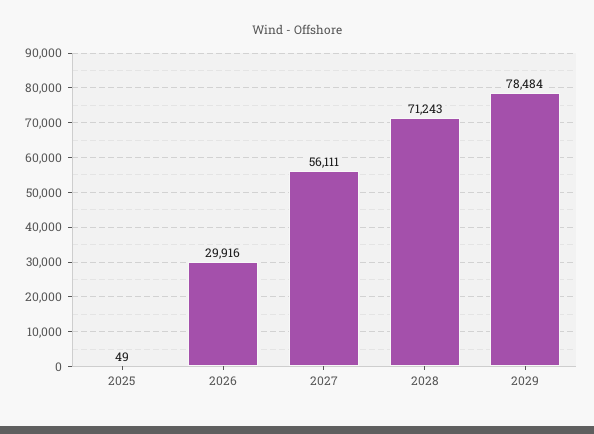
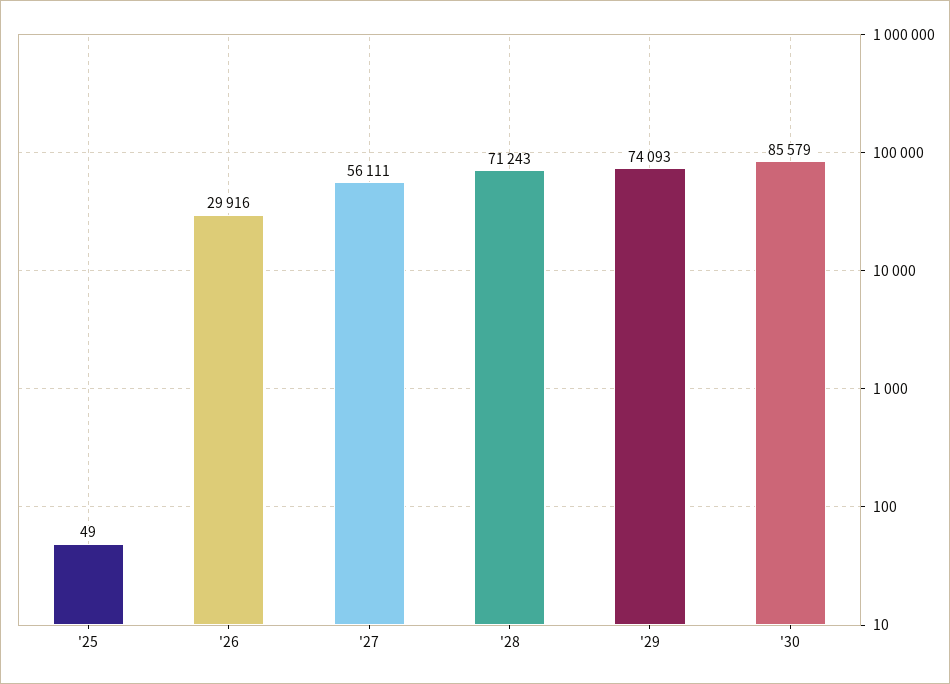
2029: 78484 -> 74093
'30: none -> 85579

